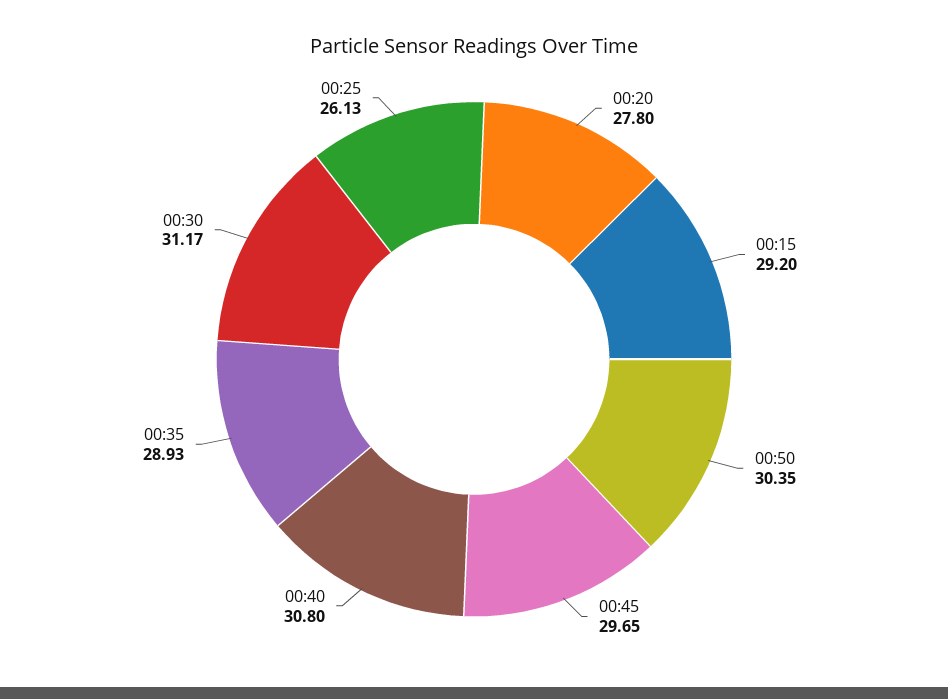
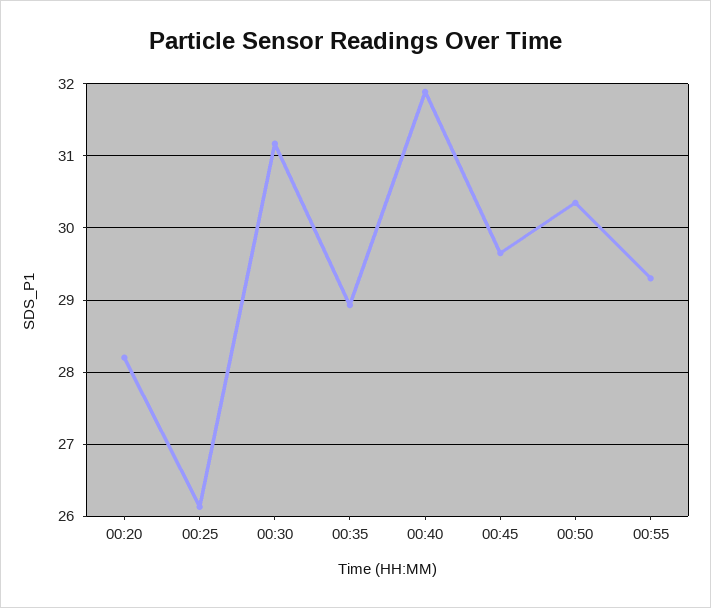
00:20: 27.8 -> 28.2
00:15: 29.2 -> none
00:40: 30.8 -> 31.9
00:55: none -> 29.3

